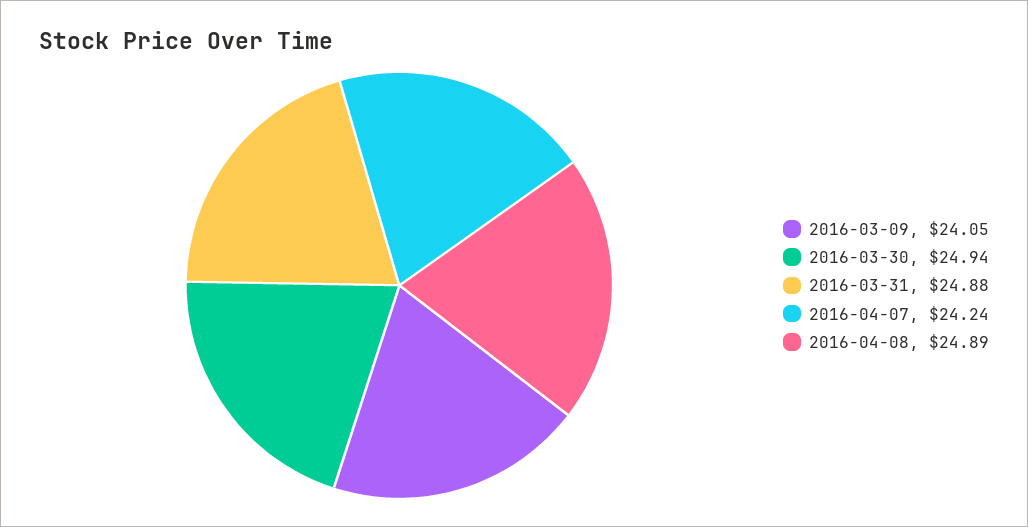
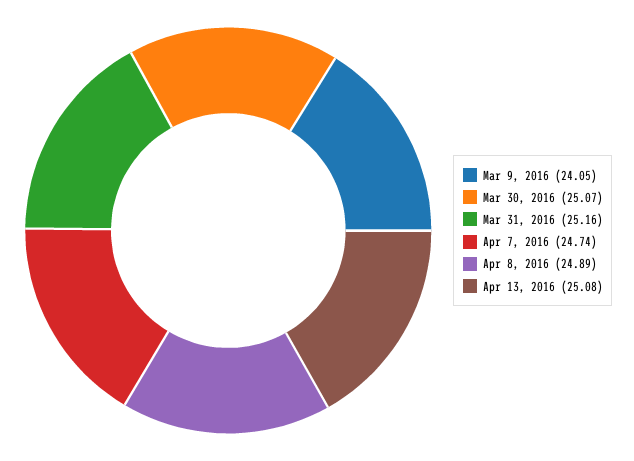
2016-03-30: 24.94 -> 25.07
2016-03-31: 24.88 -> 25.16
2016-04-07: 24.24 -> 24.74
Apr 13, 2016: none -> 25.08

